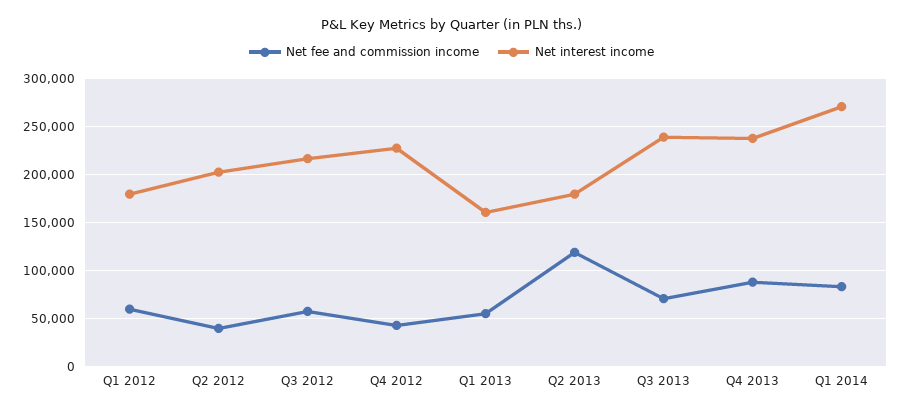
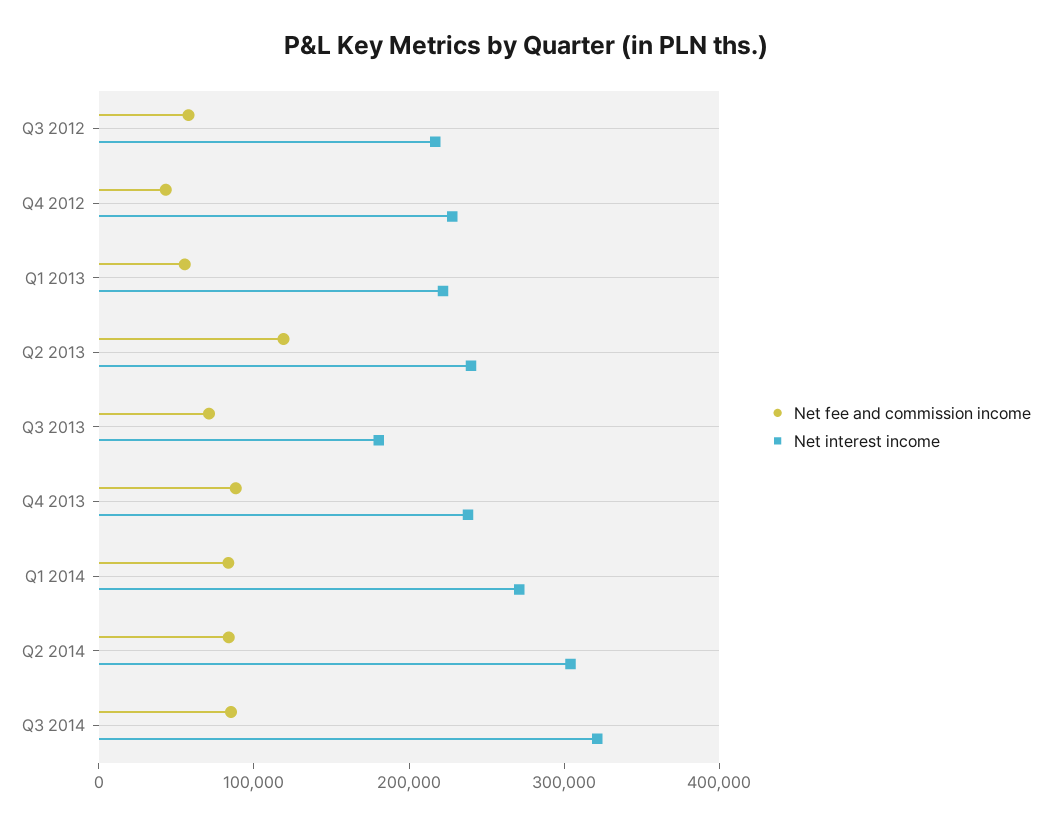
Net fee and commission income, Q1 2012: 60000 -> none
Net interest income, Q1 2012: 180000 -> none
Net fee and commission income, Q2 2012: 40000 -> none
Net interest income, Q2 2012: 200000 -> none
Net interest income, Q1 2013: 160000 -> 220000
Net interest income, Q2 2013: 180000 -> 240000
Net interest income, Q3 2013: 240000 -> 180000
Net fee and commission income, Q2 2014: none -> 80000
Net interest income, Q2 2014: none -> 300000
Net fee and commission income, Q3 2014: none -> 80000
Net interest income, Q3 2014: none -> 320000

